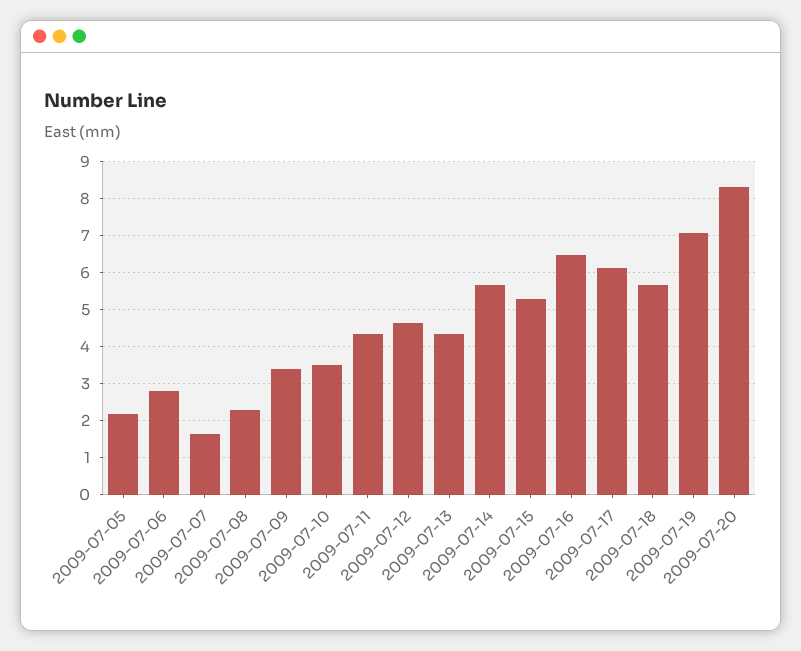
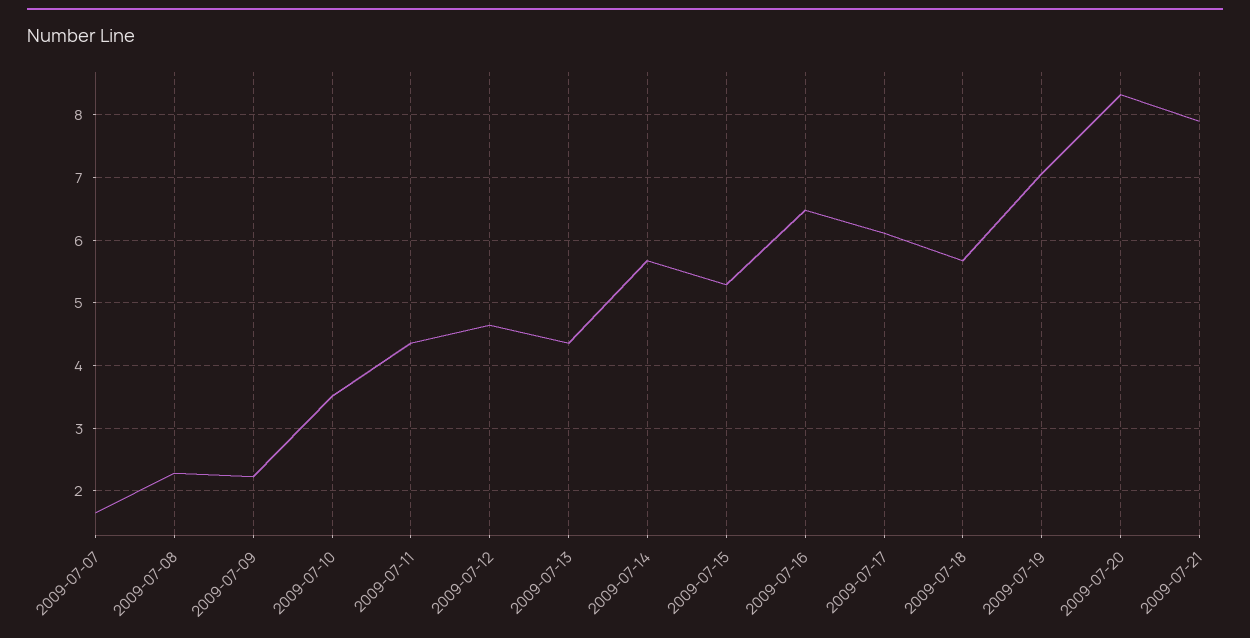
2009-07-05: 2.2 -> none
2009-07-06: 2.8 -> none
2009-07-09: 3.4 -> 2.2
2009-07-21: none -> 7.9

